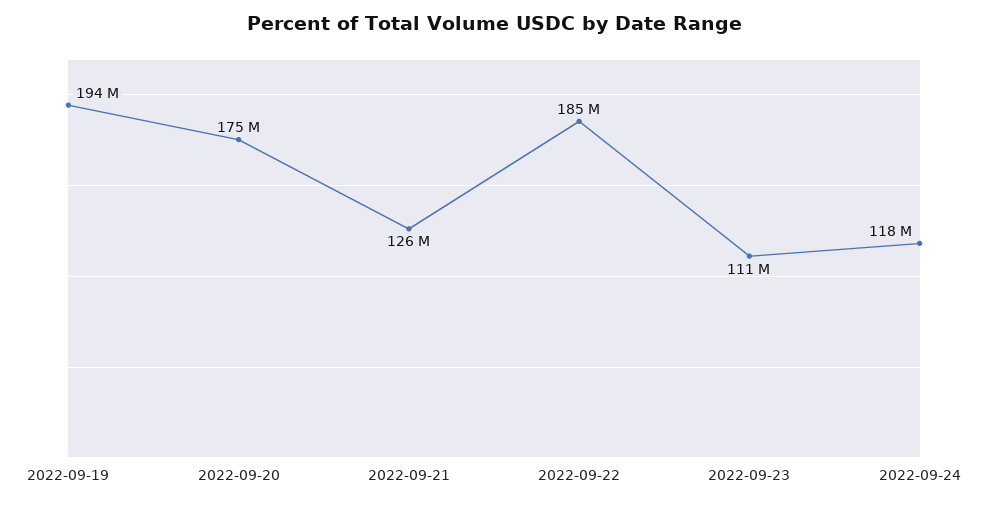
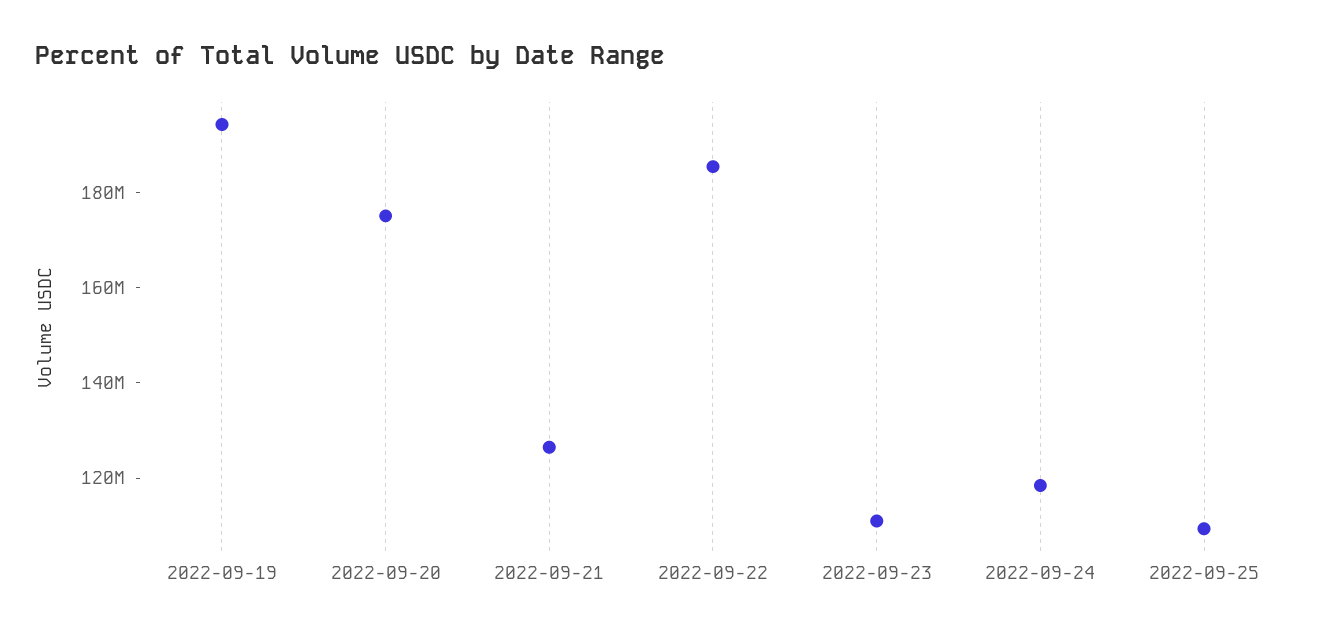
2022-09-25: none -> 110000000

